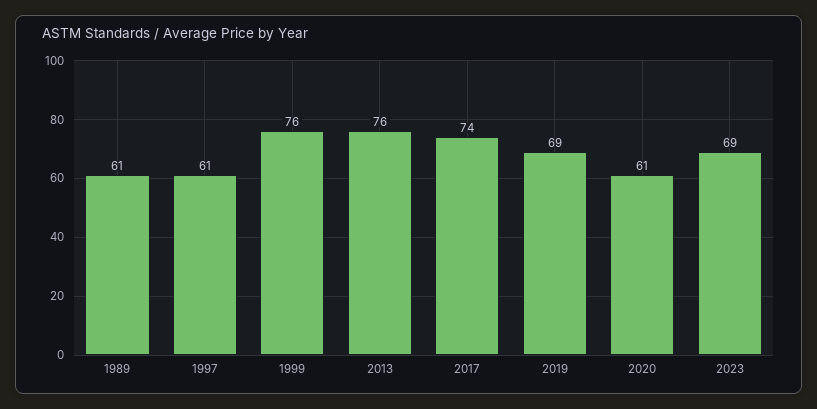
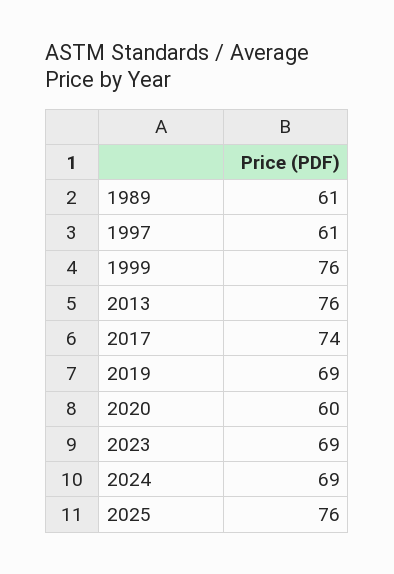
2020: 61 -> 60
2024: none -> 69
2025: none -> 76

